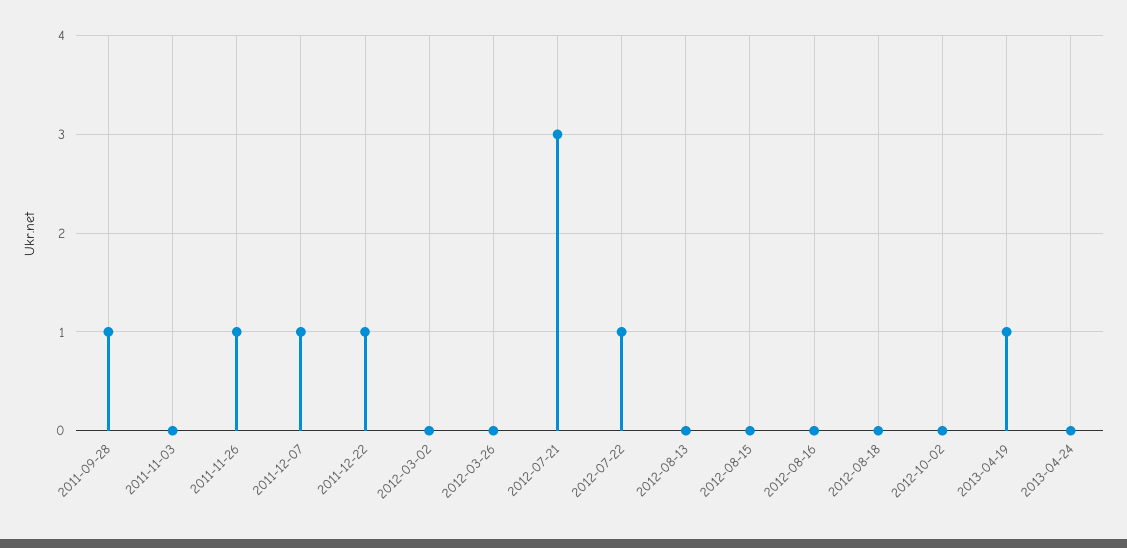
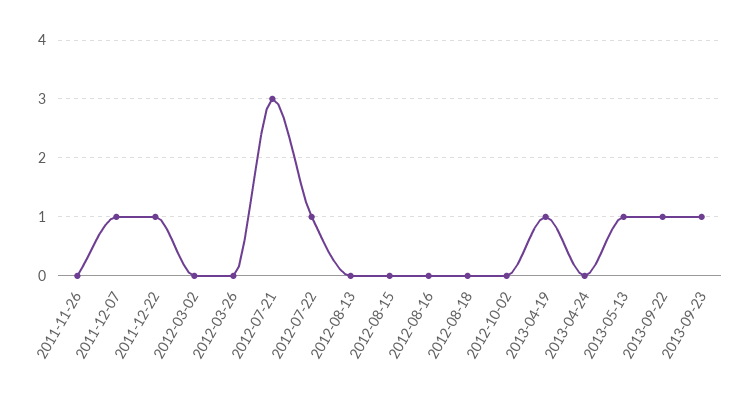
2011-09-28: 1 -> none
2011-11-03: 0 -> none
2011-11-26: 1 -> 0
2013-05-13: none -> 1
2013-09-22: none -> 1
2013-09-23: none -> 1

